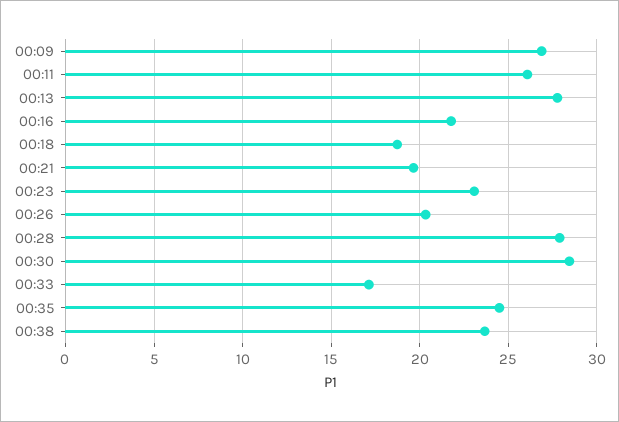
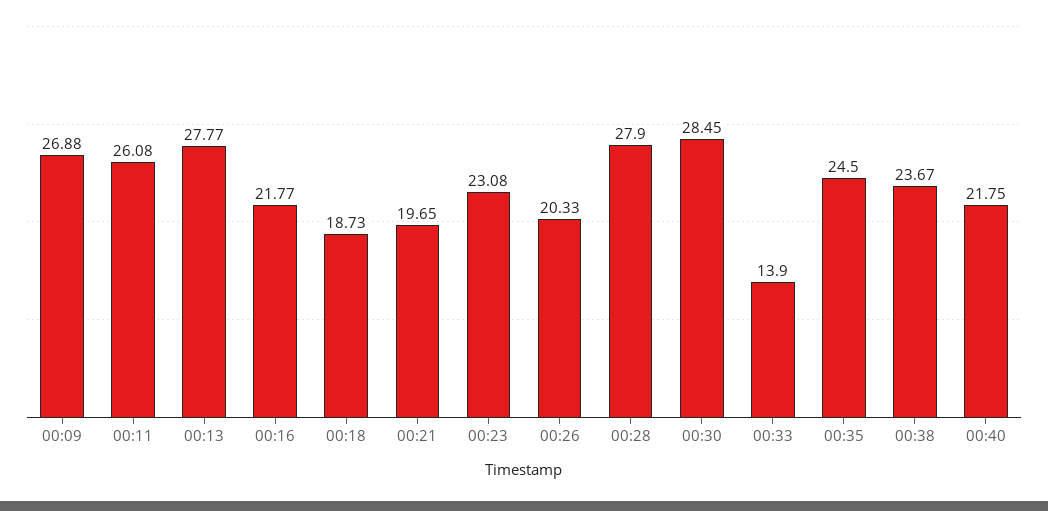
00:33: 17 -> 13.9
00:40: none -> 21.75

